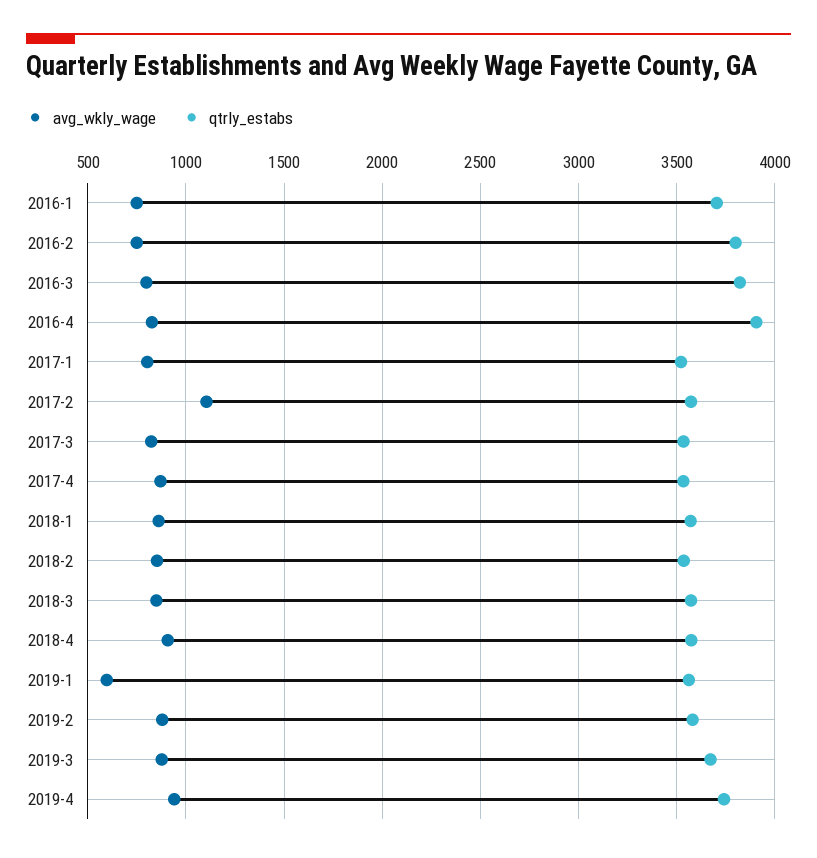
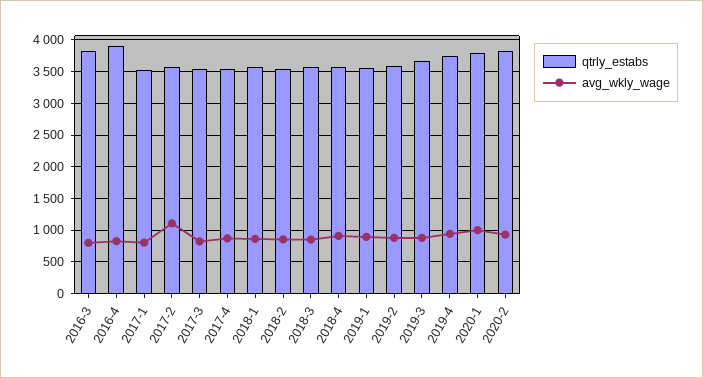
avg_wkly_wage, 2016-1: 750 -> none
qtrly_estabs, 2016-1: 3700 -> none
avg_wkly_wage, 2016-2: 750 -> none
qtrly_estabs, 2016-2: 3800 -> none
avg_wkly_wage, 2019-1: 600 -> 900
qtrly_estabs, 2020-1: none -> 3800
avg_wkly_wage, 2020-1: none -> 1000
qtrly_estabs, 2020-2: none -> 3800
avg_wkly_wage, 2020-2: none -> 900

